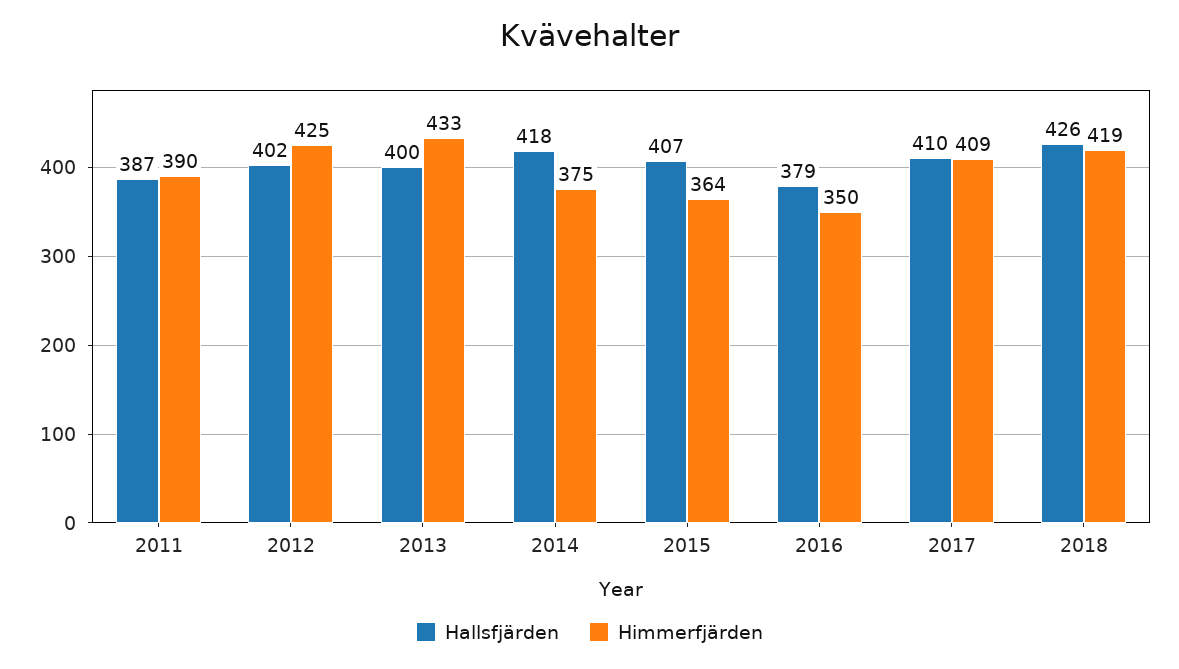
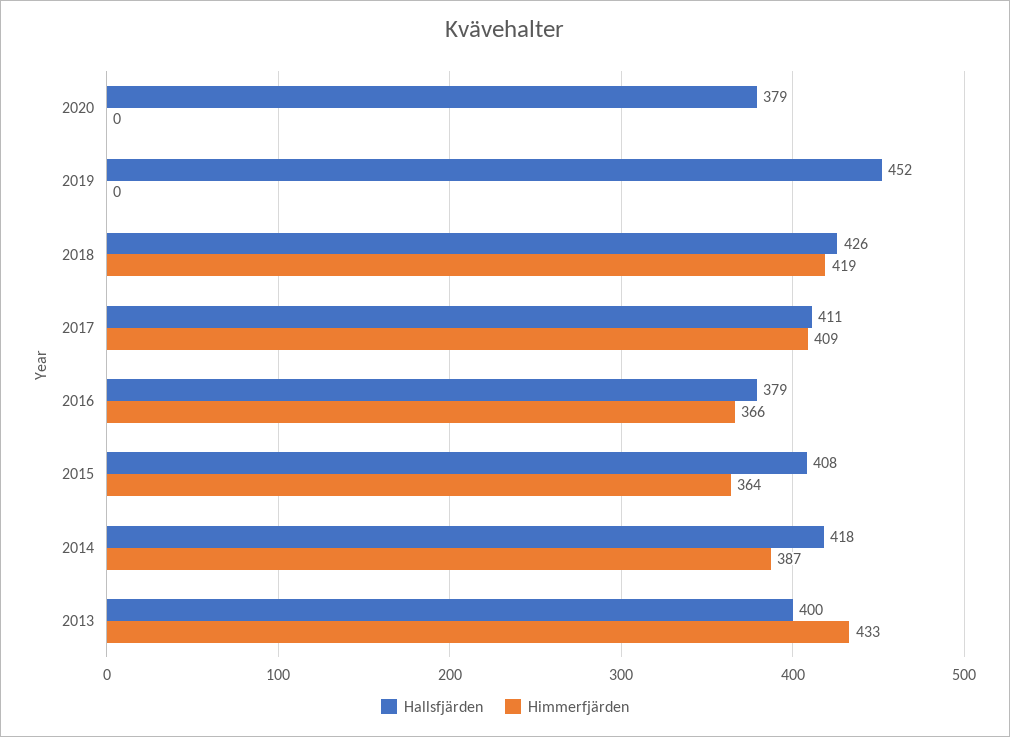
Hallsfjärden, 2011: 387 -> none
Himmerfjärden, 2011: 390 -> none
Hallsfjärden, 2012: 402 -> none
Himmerfjärden, 2012: 425 -> none
Himmerfjärden, 2014: 375 -> 387
Hallsfjärden, 2015: 407 -> 408
Himmerfjärden, 2016: 350 -> 366
Hallsfjärden, 2017: 410 -> 411
Hallsfjärden, 2020: none -> 379
Himmerfjärden, 2020: none -> 0
Hallsfjärden, 2019: none -> 452
Himmerfjärden, 2019: none -> 0

